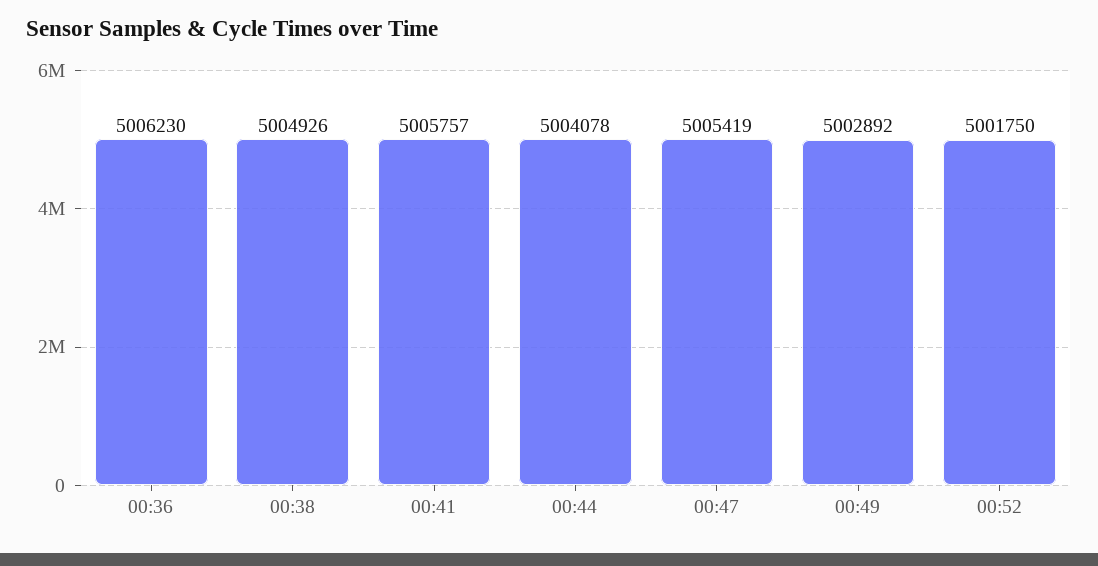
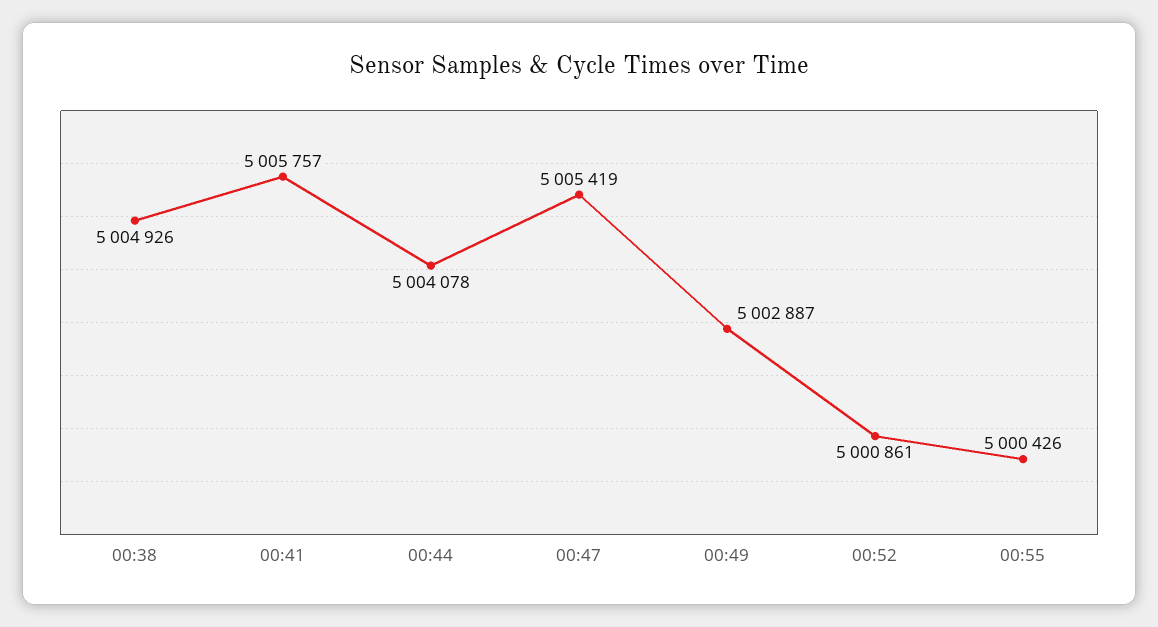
00:36: 5006230 -> none
00:49: 5002892 -> 5002887
00:52: 5001750 -> 5000861
00:55: none -> 5000426

